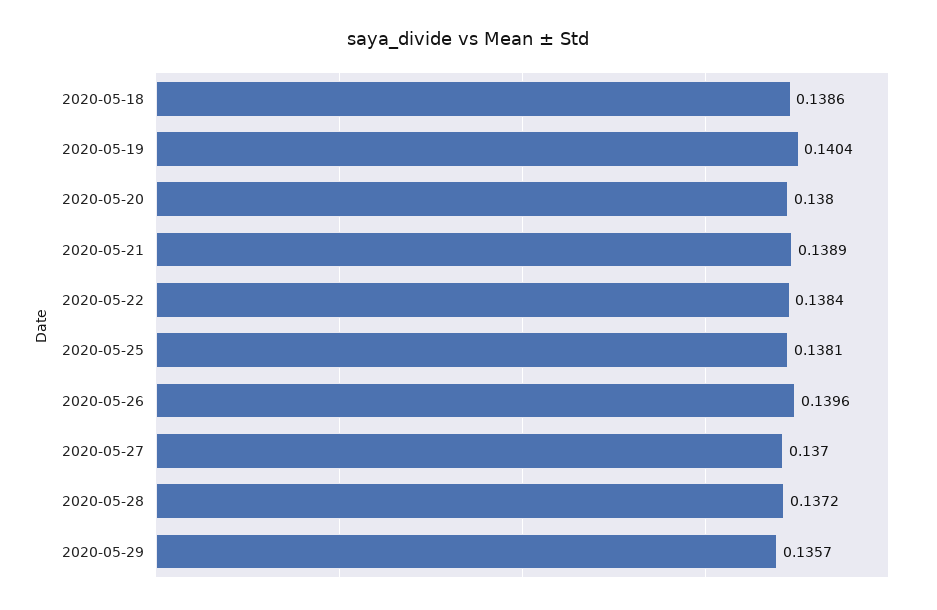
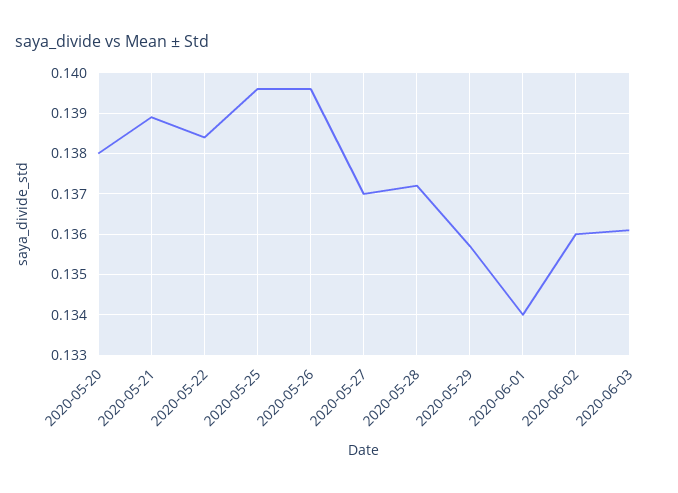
2020-05-18: 0.1386 -> none
2020-05-19: 0.1404 -> none
2020-05-25: 0.1381 -> 0.1395
2020-06-01: none -> 0.134
2020-06-02: none -> 0.136
2020-06-03: none -> 0.136

